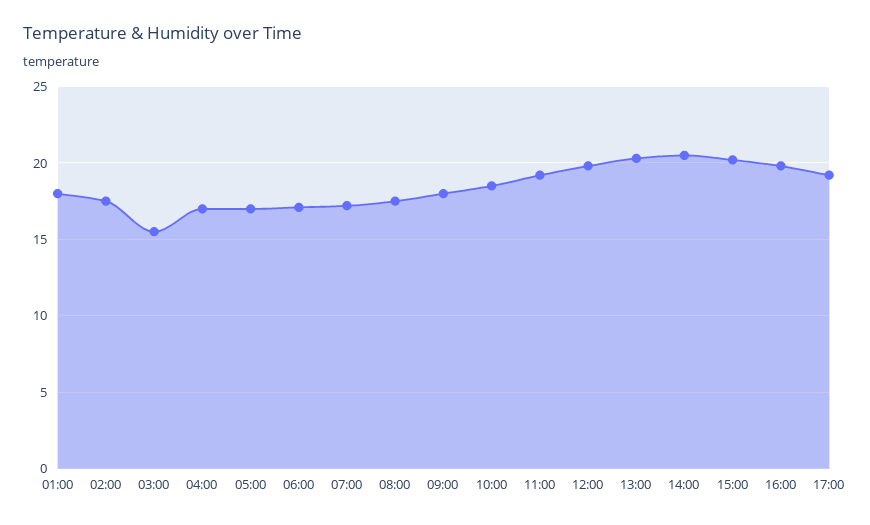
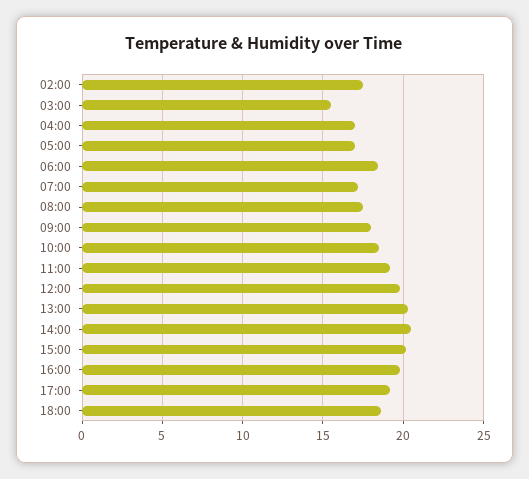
01:00: 18 -> none
06:00: 17 -> 18.5
18:00: none -> 18.5

